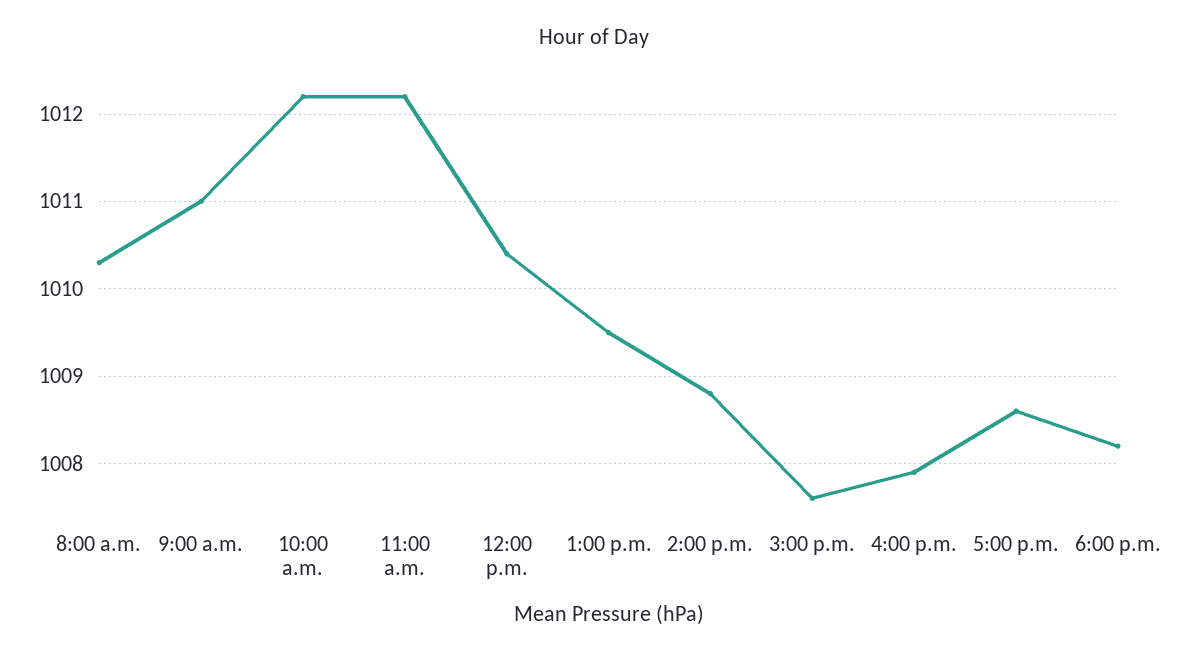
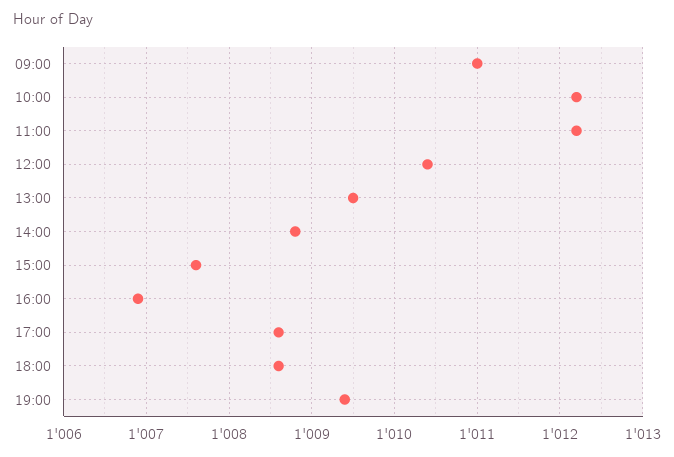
8:00 a.m.: 1010.3 -> none
4:00 p.m.: 1007.9 -> 1006.9
6:00 p.m.: 1008.2 -> 1008.6
19:00: none -> 1009.4

